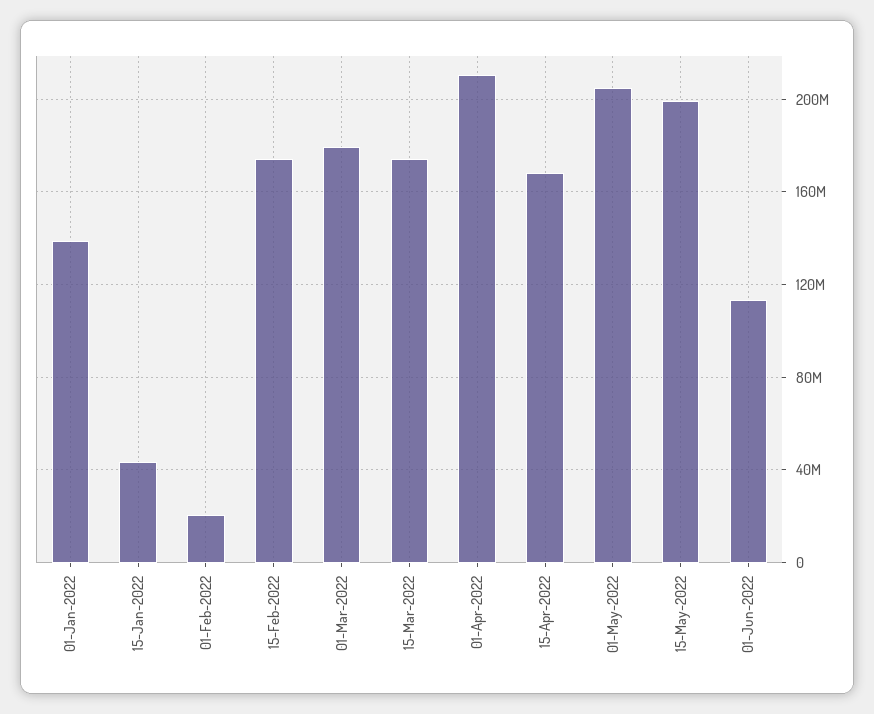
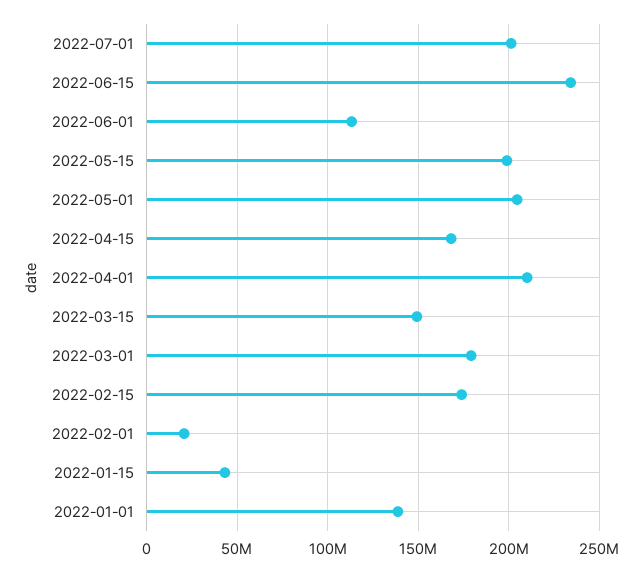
15-Mar-2022: 175000000 -> 150000000
2022-07-01: none -> 200000000
2022-06-15: none -> 235000000

